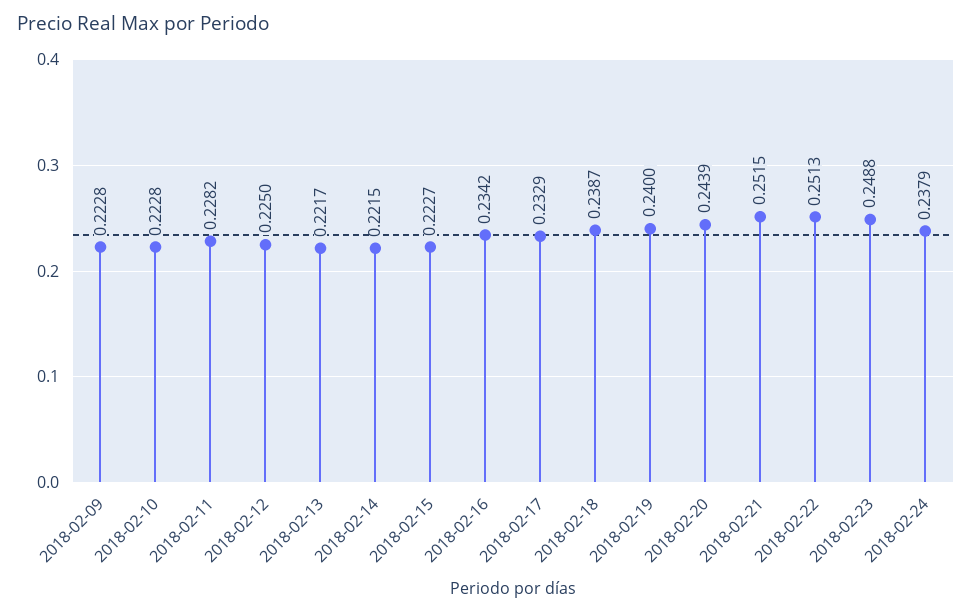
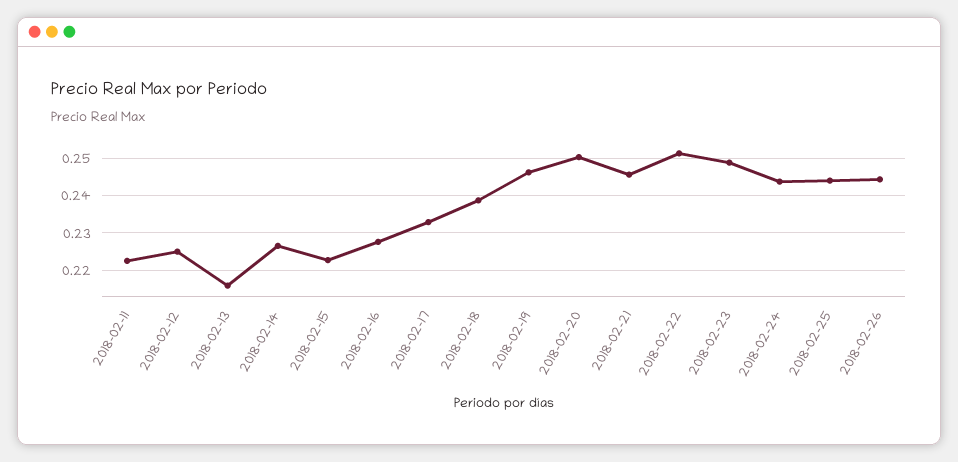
2018-02-09: 0.2228 -> none
2018-02-10: 0.2228 -> none
2018-02-11: 0.2282 -> 0.222
2018-02-13: 0.2217 -> 0.216
2018-02-14: 0.2215 -> 0.226
2018-02-16: 0.2342 -> 0.228
2018-02-19: 0.24 -> 0.246
2018-02-20: 0.2439 -> 0.25
2018-02-21: 0.2515 -> 0.246
2018-02-24: 0.2379 -> 0.244
2018-02-25: none -> 0.244
2018-02-26: none -> 0.244

